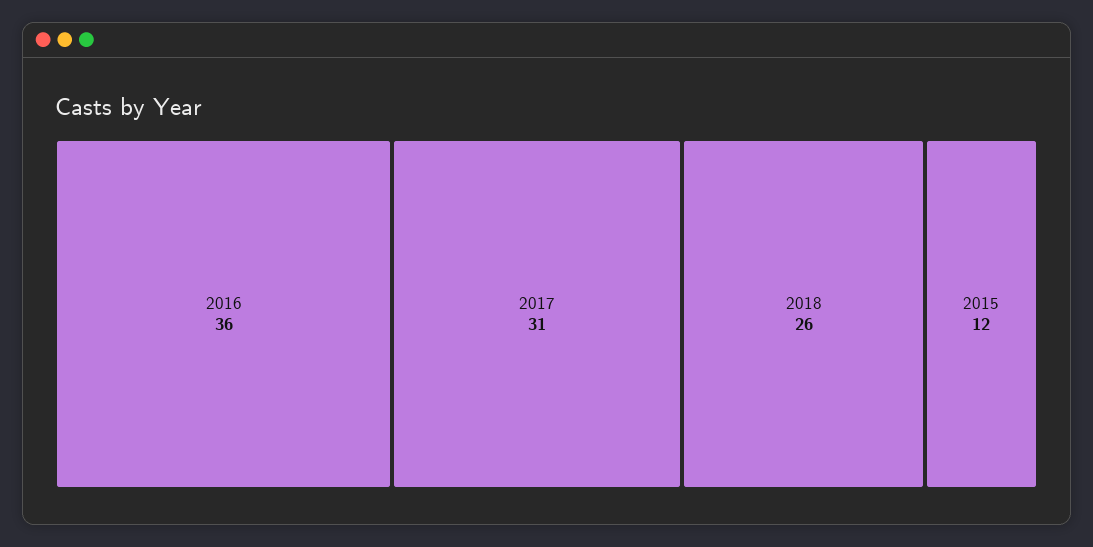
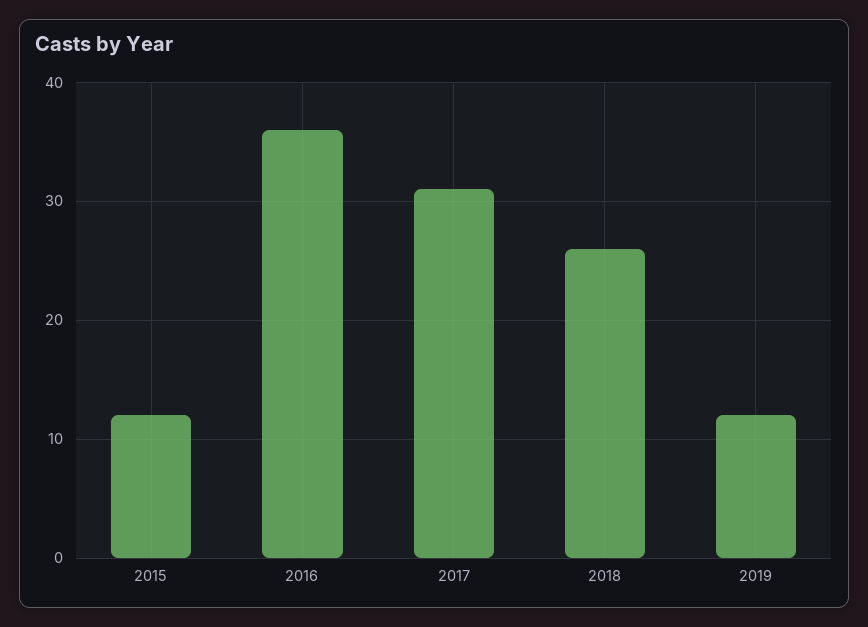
2019: none -> 12

